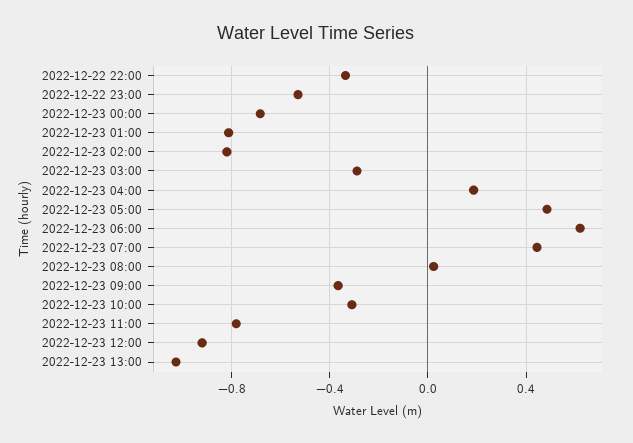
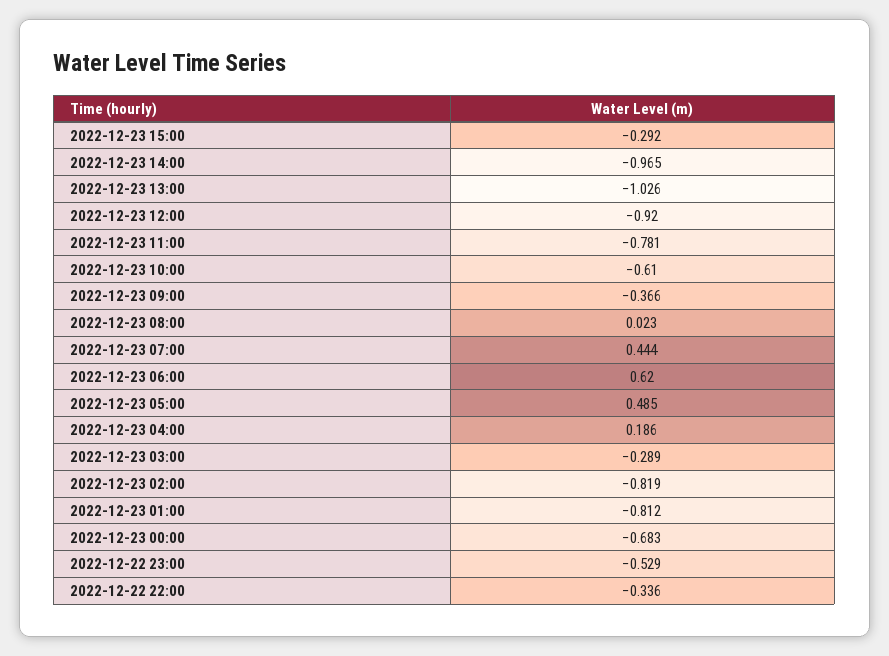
2022-12-23 10:00: -0.3 -> -0.61
2022-12-23 15:00: none -> -0.292
2022-12-23 14:00: none -> -0.965

